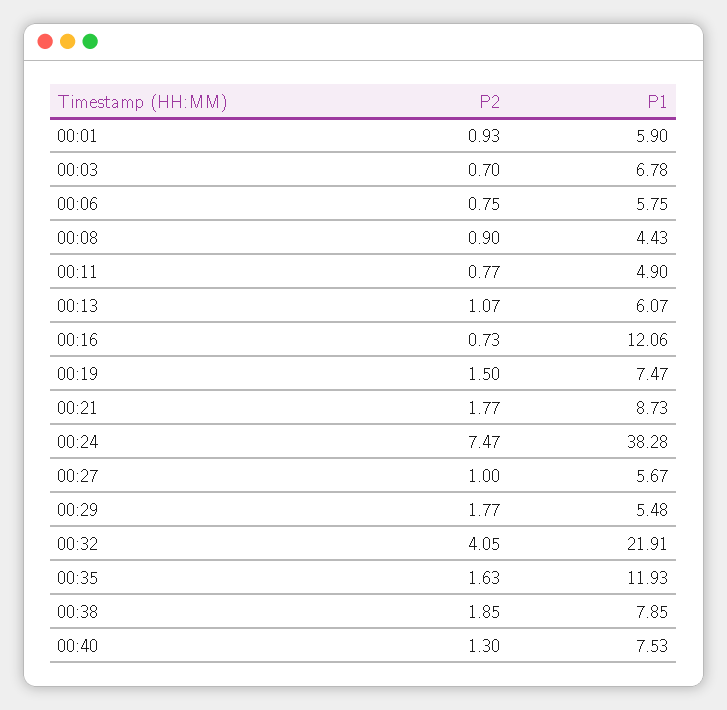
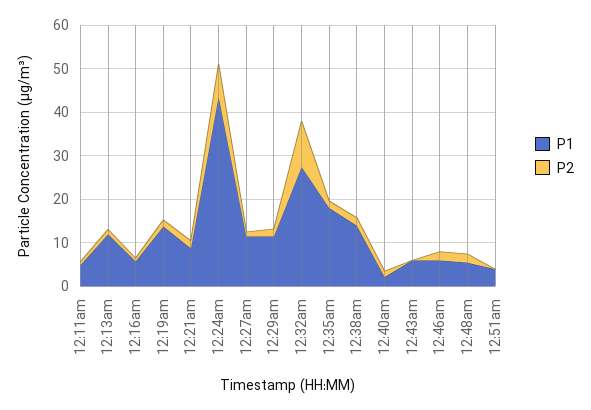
P2, 00:01: 0.93 -> none
P1, 00:01: 5.9 -> none
P2, 00:03: 0.7 -> none
P1, 00:03: 6.78 -> none
P2, 00:06: 0.75 -> none
P1, 00:06: 5.75 -> none
P2, 00:08: 0.9 -> none
P1, 00:08: 4.43 -> none
P1, 00:13: 6.07 -> 12
P1, 00:16: 12.06 -> 6
P1, 00:19: 7.47 -> 14
P1, 00:24: 38.28 -> 44
P1, 00:27: 5.67 -> 12
P1, 00:29: 5.48 -> 12
P2, 00:32: 4.05 -> 10
P1, 00:32: 21.91 -> 28
P1, 00:35: 11.93 -> 18
P1, 00:38: 7.85 -> 14
P1, 00:40: 7.53 -> 2
P1, 12:43am: none -> 6
P2, 12:43am: none -> 0
P1, 12:46am: none -> 6
P2, 12:46am: none -> 2
P1, 12:48am: none -> 6
P2, 12:48am: none -> 2
P1, 12:51am: none -> 4
P2, 12:51am: none -> 0

